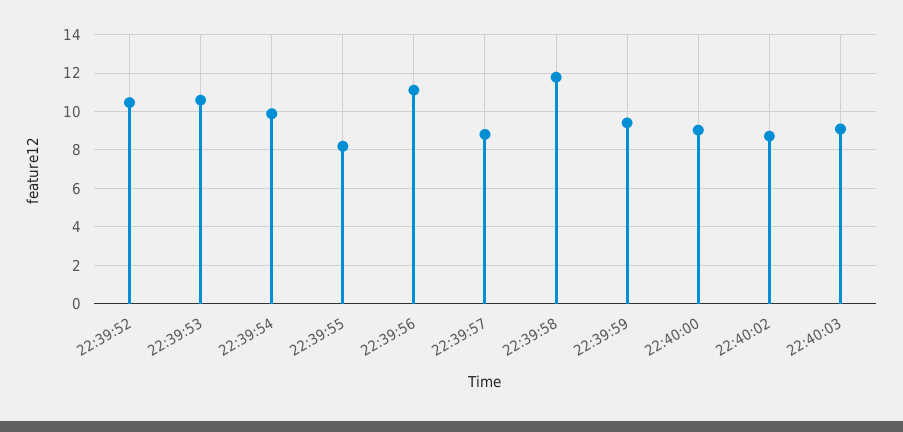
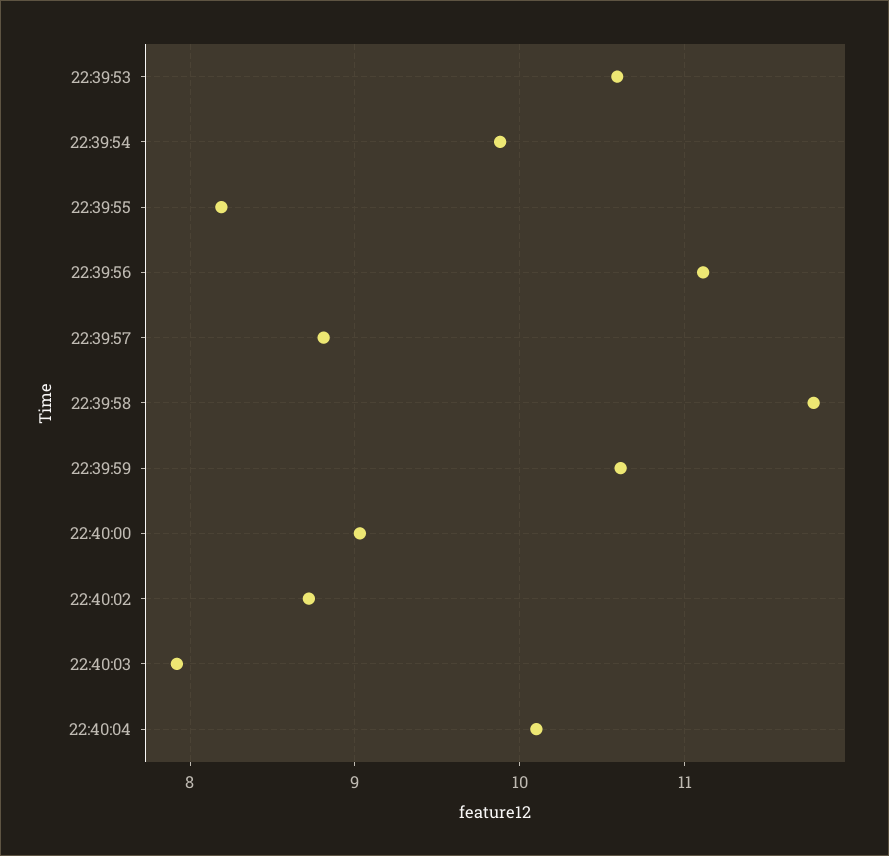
22:39:52: 10.5 -> none
22:39:59: 9.5 -> 10.6
22:40:03: 9 -> 7.9
22:40:04: none -> 10.1

